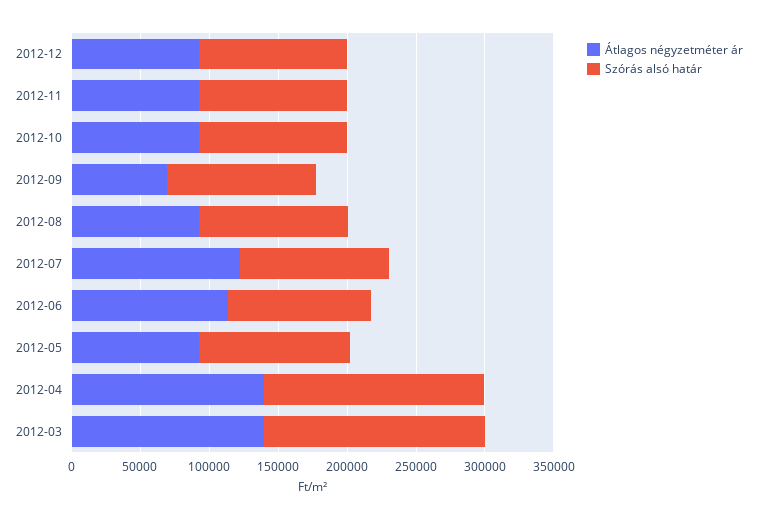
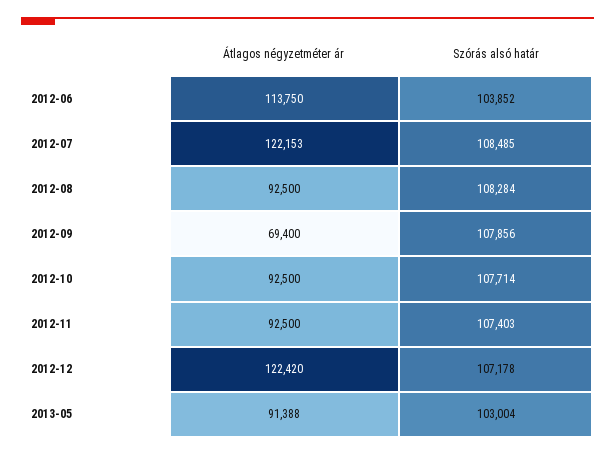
Átlagos négyzetméter ár, 2012-12: 90000 -> 122420
Átlagos négyzetméter ár, 2012-05: 90000 -> none
Szórás alsó határ, 2012-05: 110000 -> none
Átlagos négyzetméter ár, 2012-04: 140000 -> none
Szórás alsó határ, 2012-04: 160000 -> none
Átlagos négyzetméter ár, 2012-03: 140000 -> none
Szórás alsó határ, 2012-03: 160000 -> none
Átlagos négyzetméter ár, 2013-05: none -> 91388
Szórás alsó határ, 2013-05: none -> 103004

